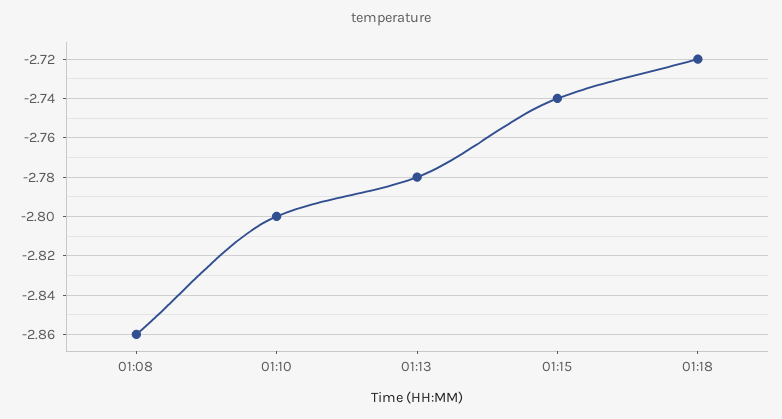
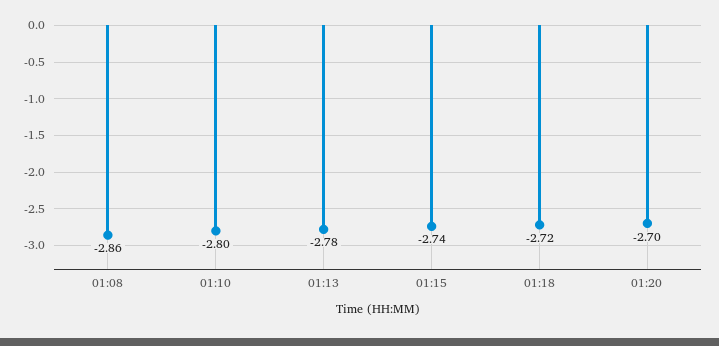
01:20: none -> -2.7

